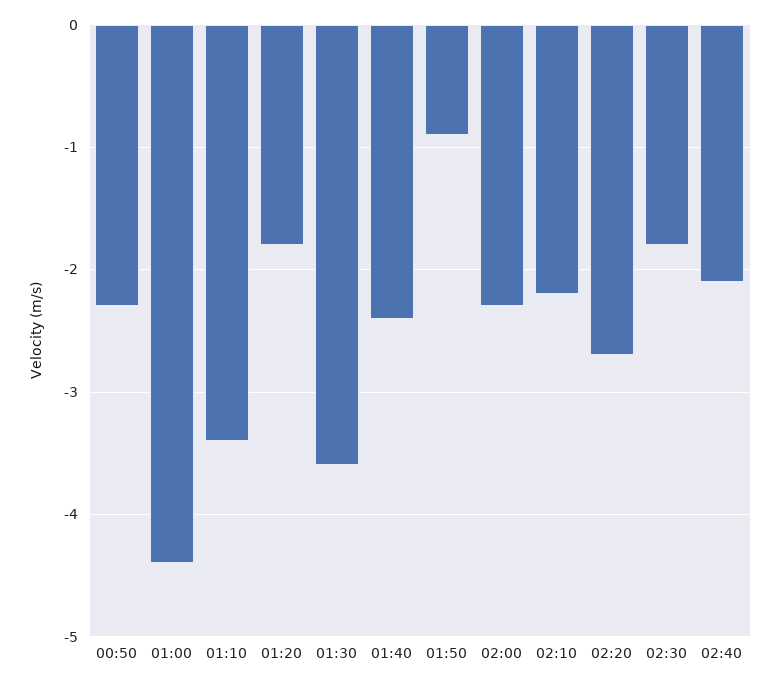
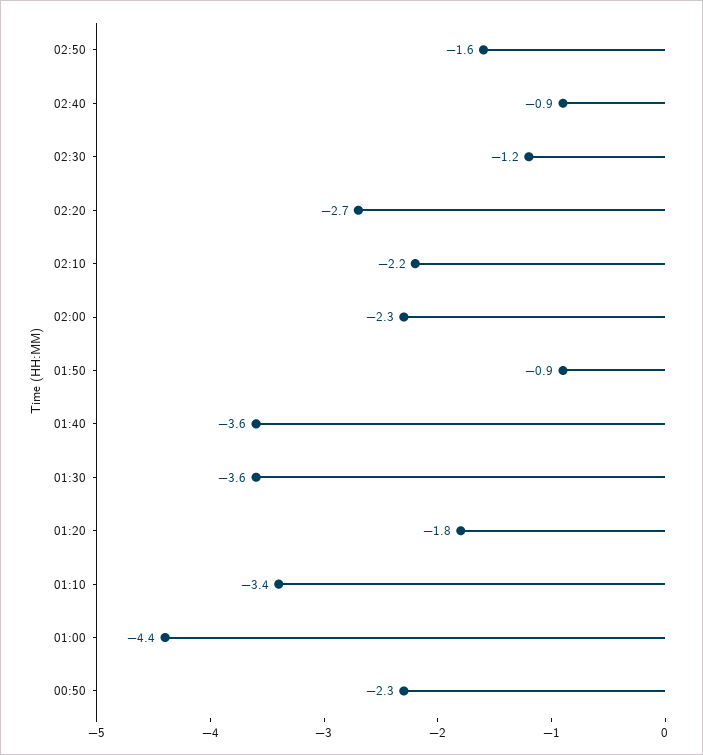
01:40: -2.4 -> -3.6
02:30: -1.8 -> -1.2
02:40: -2.1 -> -0.9
02:50: none -> -1.6

